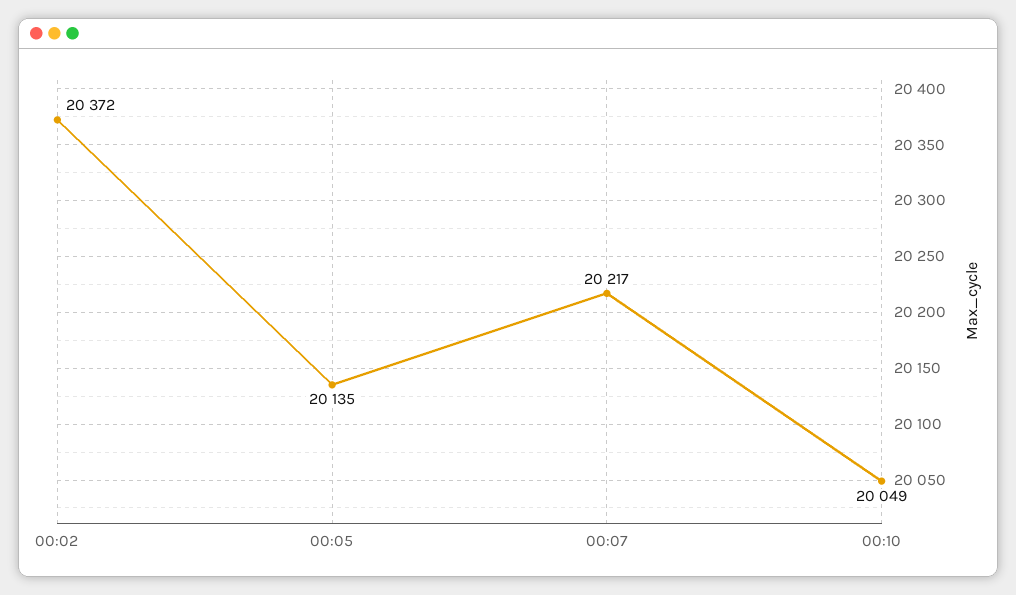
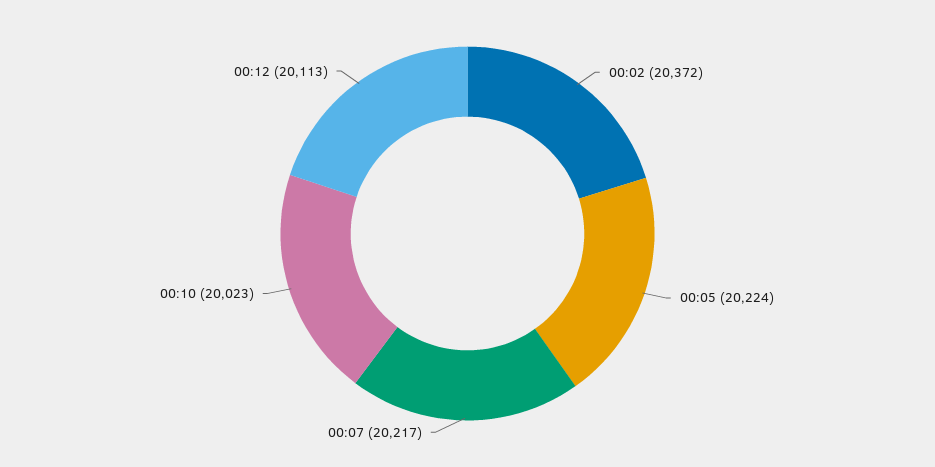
00:05: 20135 -> 20224
00:10: 20049 -> 20023
00:12: none -> 20113

